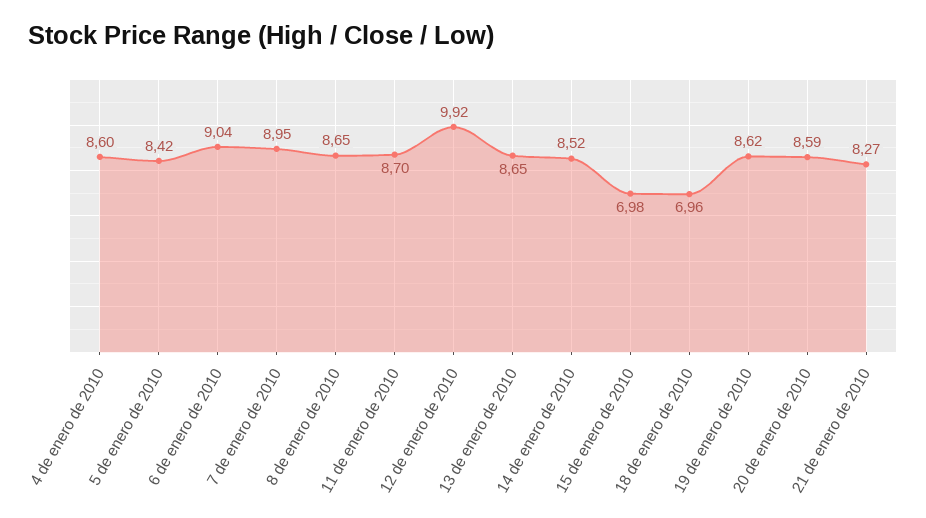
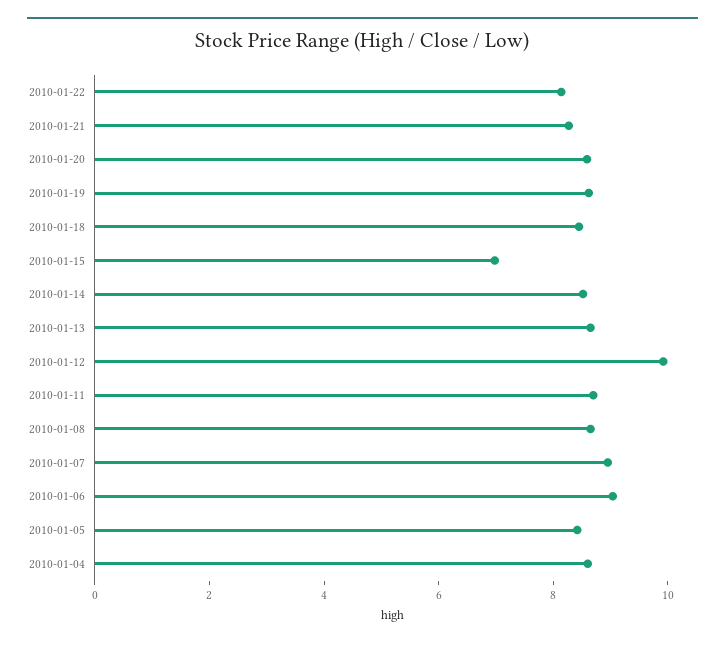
18 de enero de 2010: 6.96 -> 8.5
2010-01-22: none -> 8

